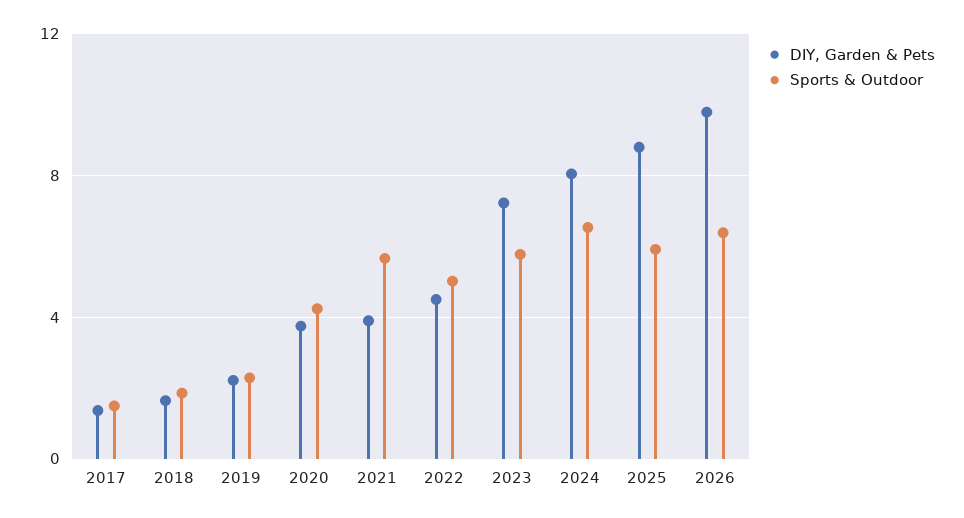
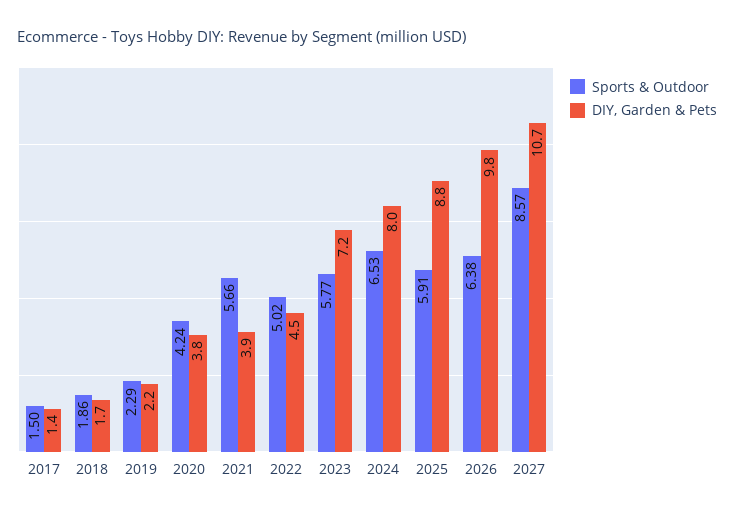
Sports & Outdoor, 2027: none -> 8.57
DIY, Garden & Pets, 2027: none -> 10.7

